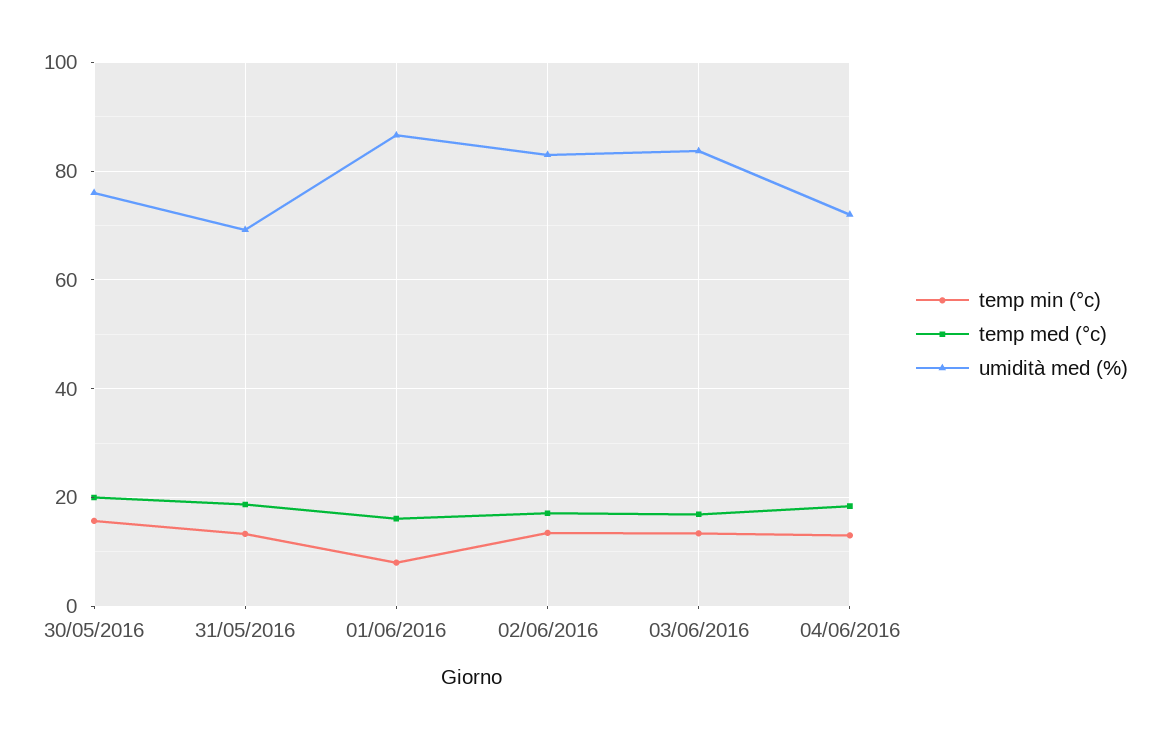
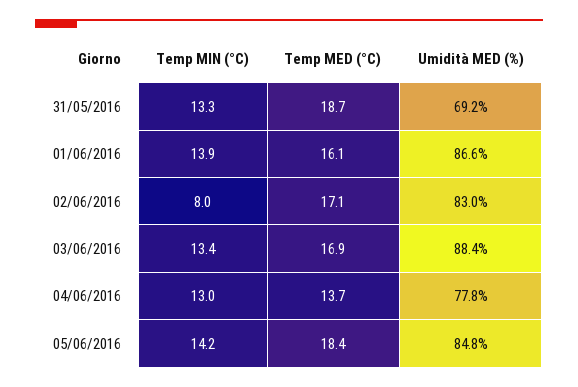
temp min (°c), 30/05/2016: 16 -> none
temp med (°c), 30/05/2016: 20 -> none
umidità med (%), 30/05/2016: 76 -> none
temp min (°c), 01/06/2016: 8 -> 13.9
temp min (°c), 02/06/2016: 14 -> 8
umidità med (%), 03/06/2016: 84 -> 88.4
temp med (°c), 04/06/2016: 18 -> 13.7
umidità med (%), 04/06/2016: 72 -> 77.8
temp min (°c), 05/06/2016: none -> 14.2
temp med (°c), 05/06/2016: none -> 18.4
umidità med (%), 05/06/2016: none -> 84.8

